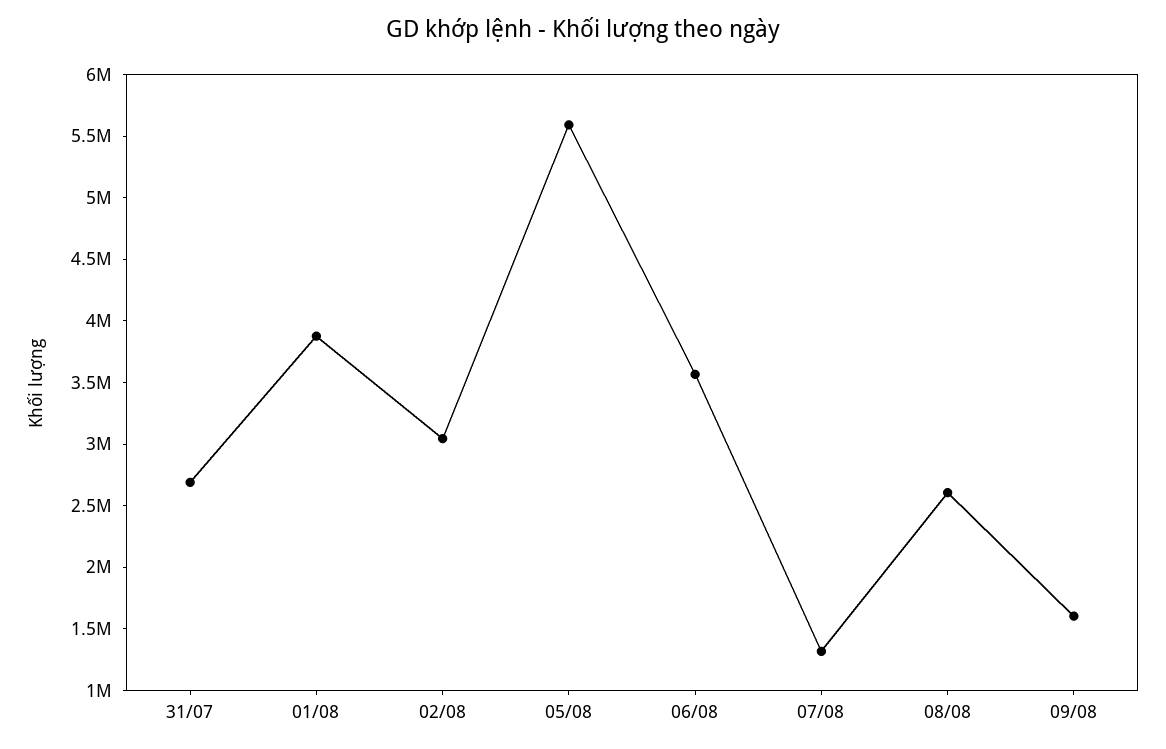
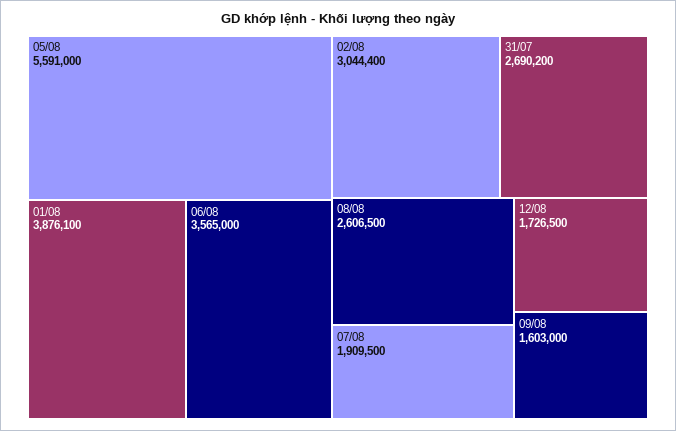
07/08: 1300000 -> 1909500
12/08: none -> 1726500

